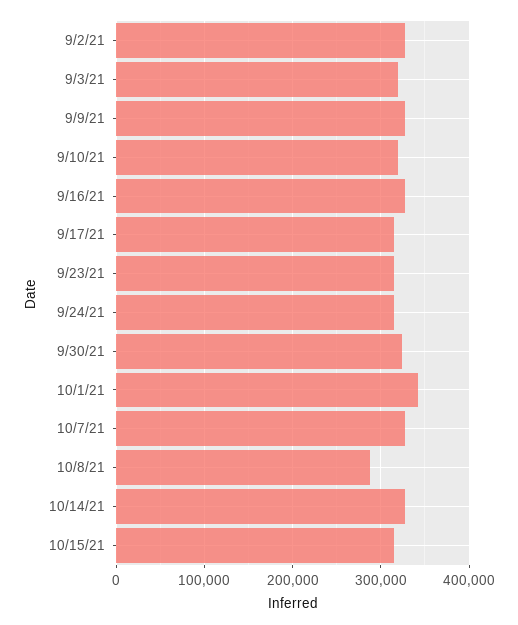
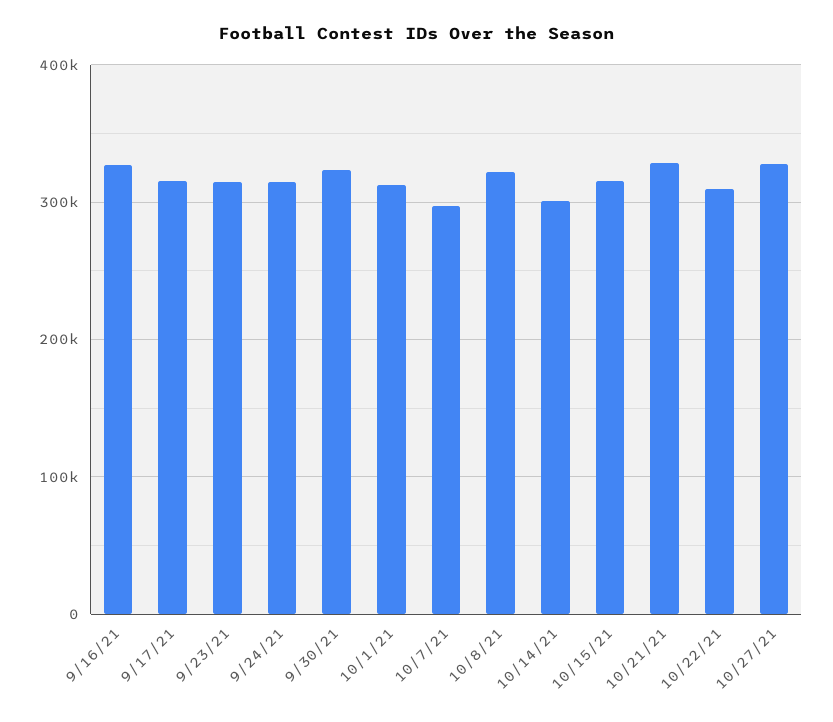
9/2/21: 330000 -> none
9/3/21: 320000 -> none
9/9/21: 330000 -> none
9/10/21: 320000 -> none
10/1/21: 340000 -> 310000
10/7/21: 330000 -> 300000
10/8/21: 290000 -> 320000
10/14/21: 330000 -> 300000
10/21/21: none -> 330000
10/22/21: none -> 310000
10/27/21: none -> 330000

